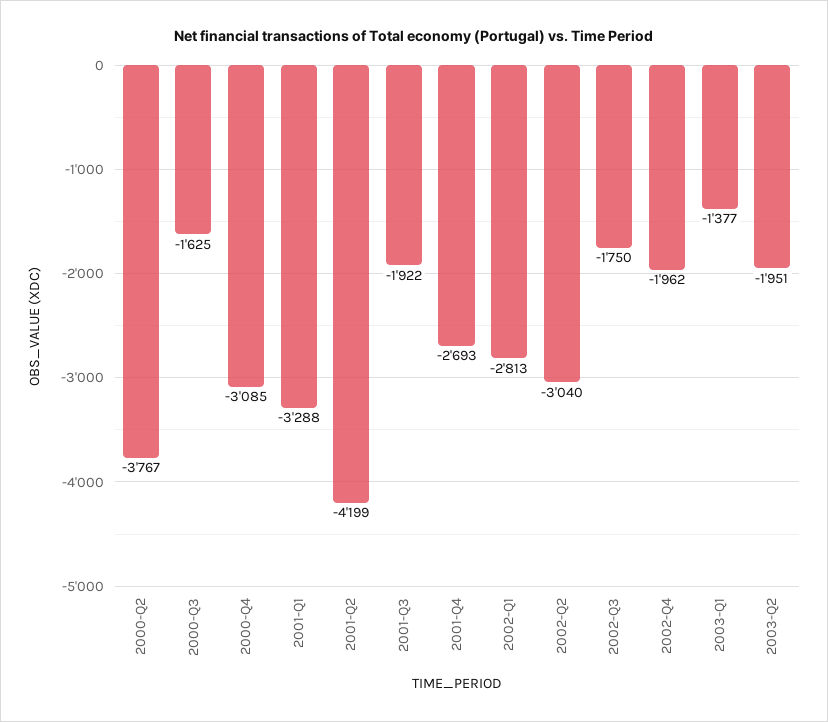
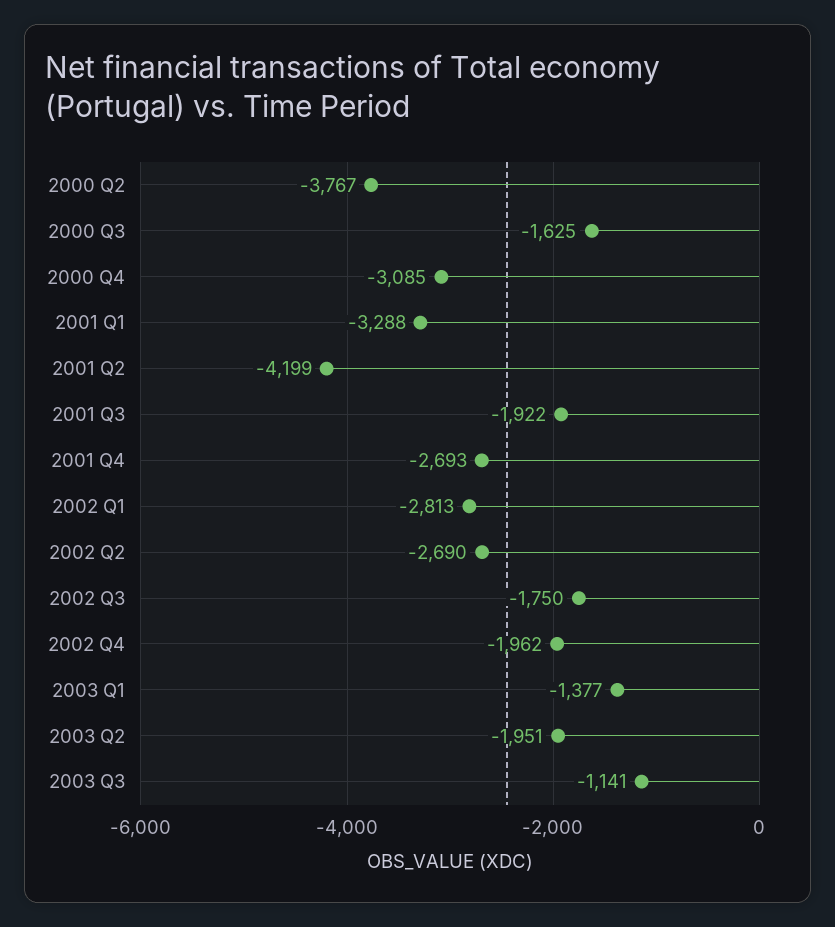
2002-Q2: -3040 -> -2690
2003 Q3: none -> -1141

